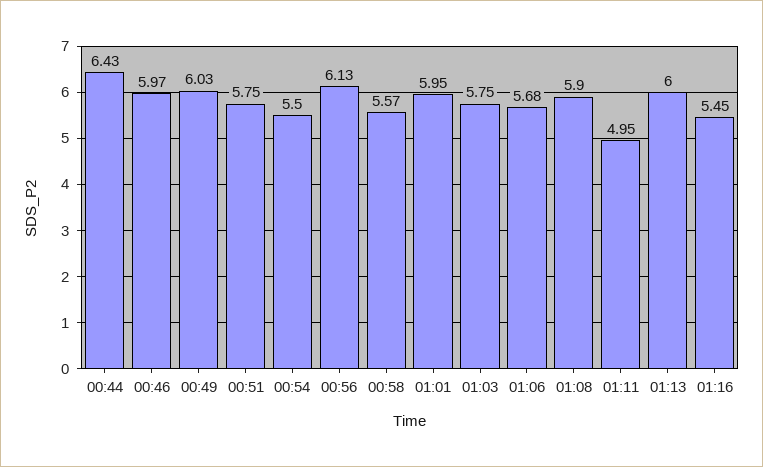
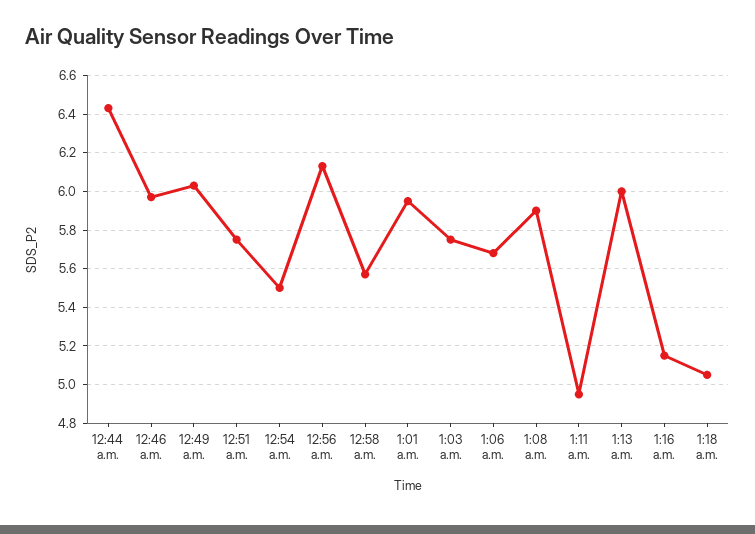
01:16: 5.45 -> 5.15
1:18 a.m.: none -> 5.05

